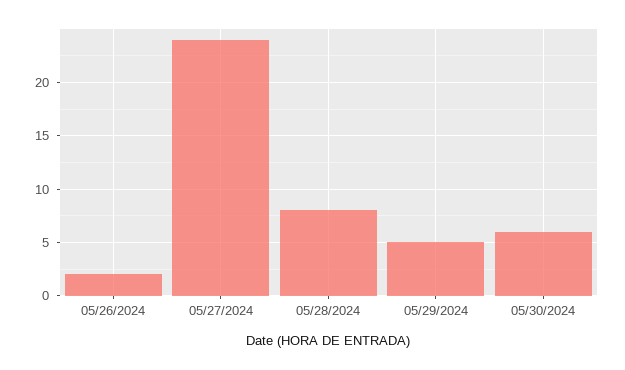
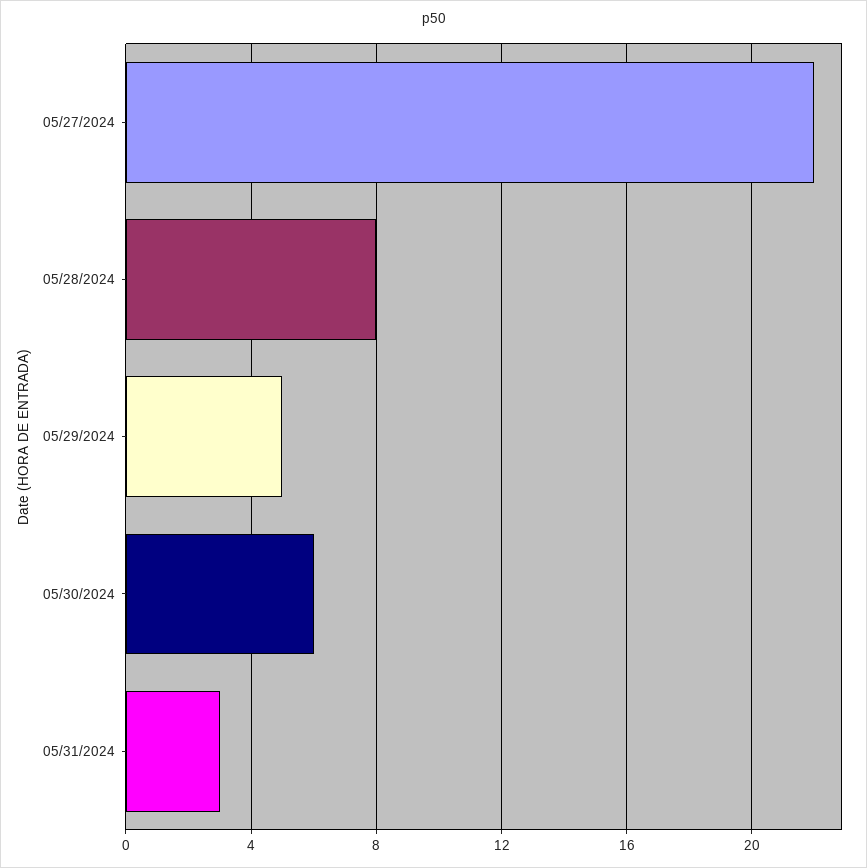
05/26/2024: 2 -> none
05/27/2024: 24 -> 22
05/31/2024: none -> 3

